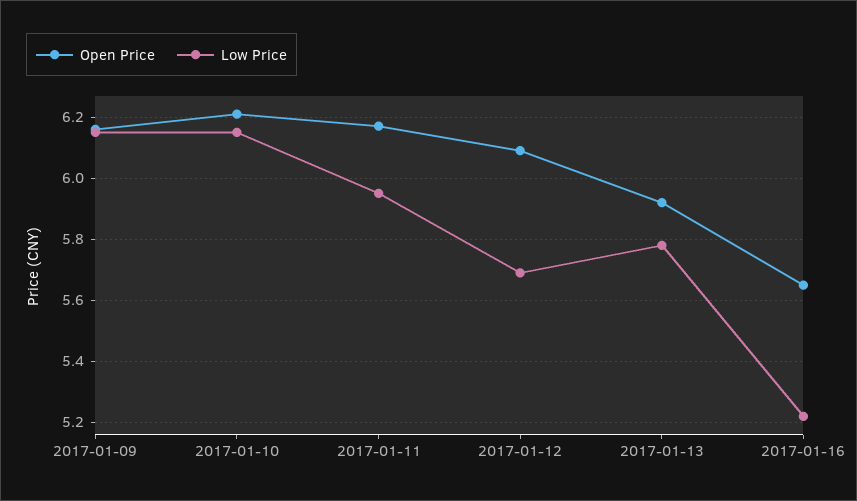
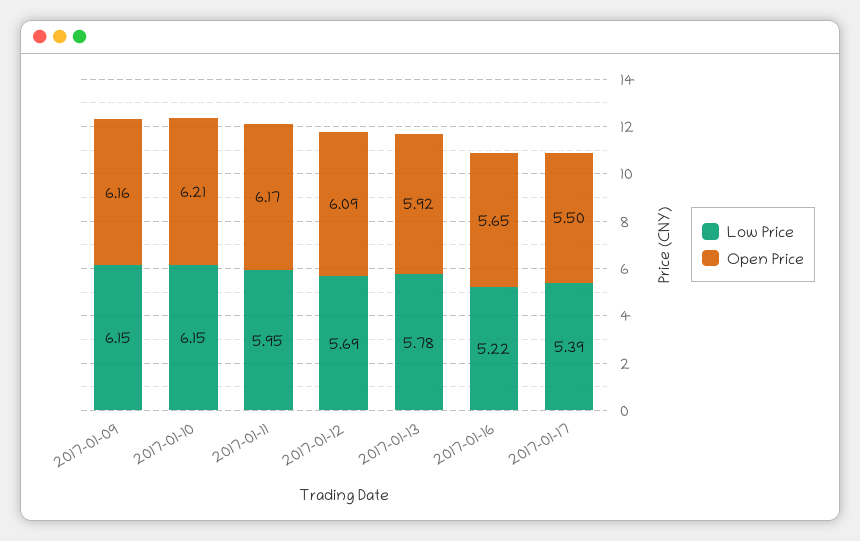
Low Price, 2017-01-17: none -> 5.39
Open Price, 2017-01-17: none -> 5.5

